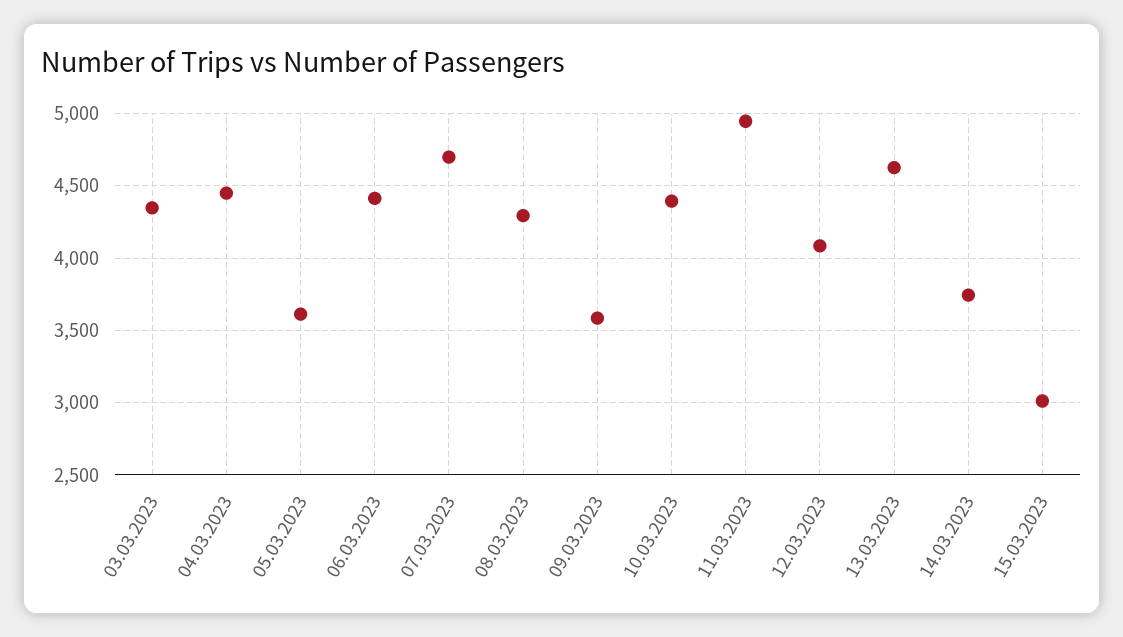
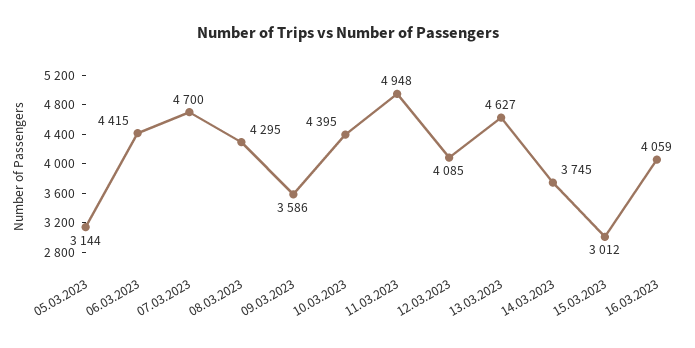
03.03.2023: 4350 -> none
04.03.2023: 4450 -> none
05.03.2023: 3600 -> 3144
16.03.2023: none -> 4059

